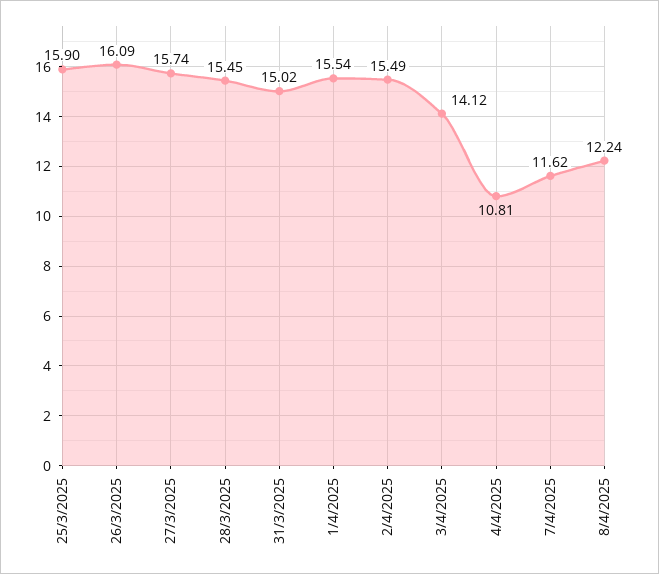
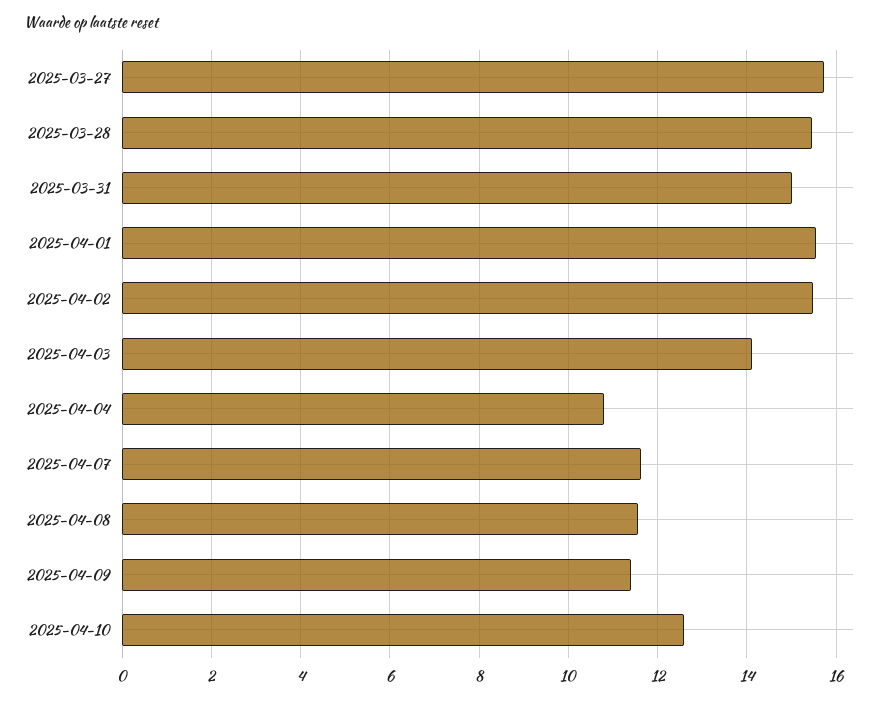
25/3/2025: 15.9 -> none
26/3/2025: 16.09 -> none
8/4/2025: 12.24 -> 11.6
2025-04-09: none -> 11.4
2025-04-10: none -> 12.6

